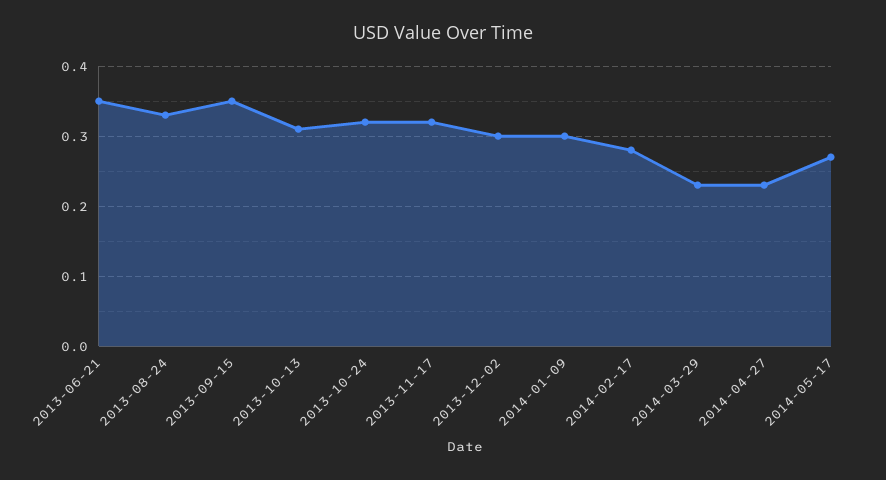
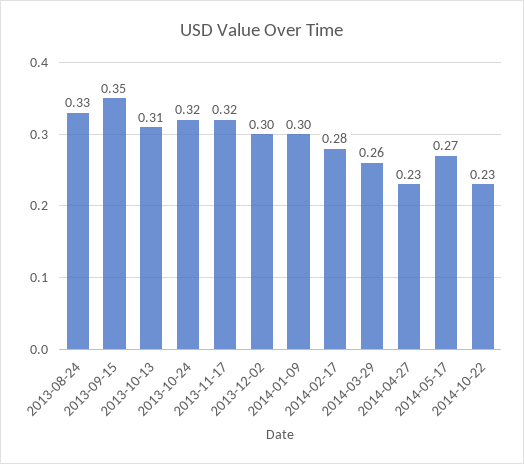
2013-06-21: 0.35 -> none
2014-03-29: 0.23 -> 0.26
2014-10-22: none -> 0.23

